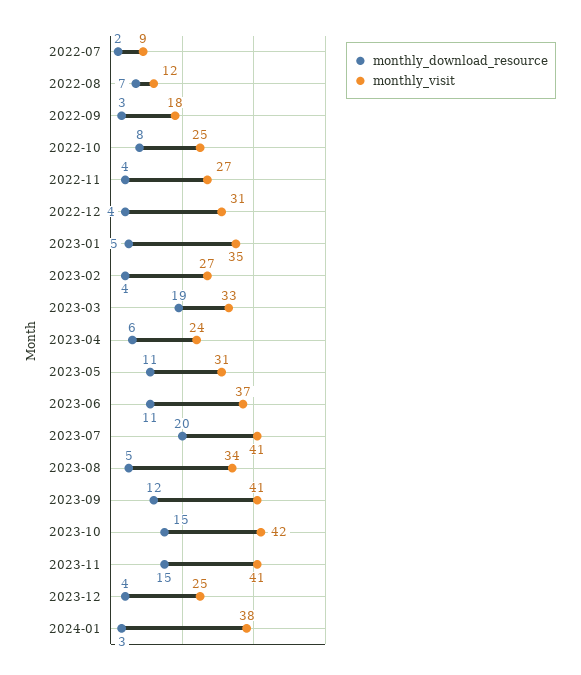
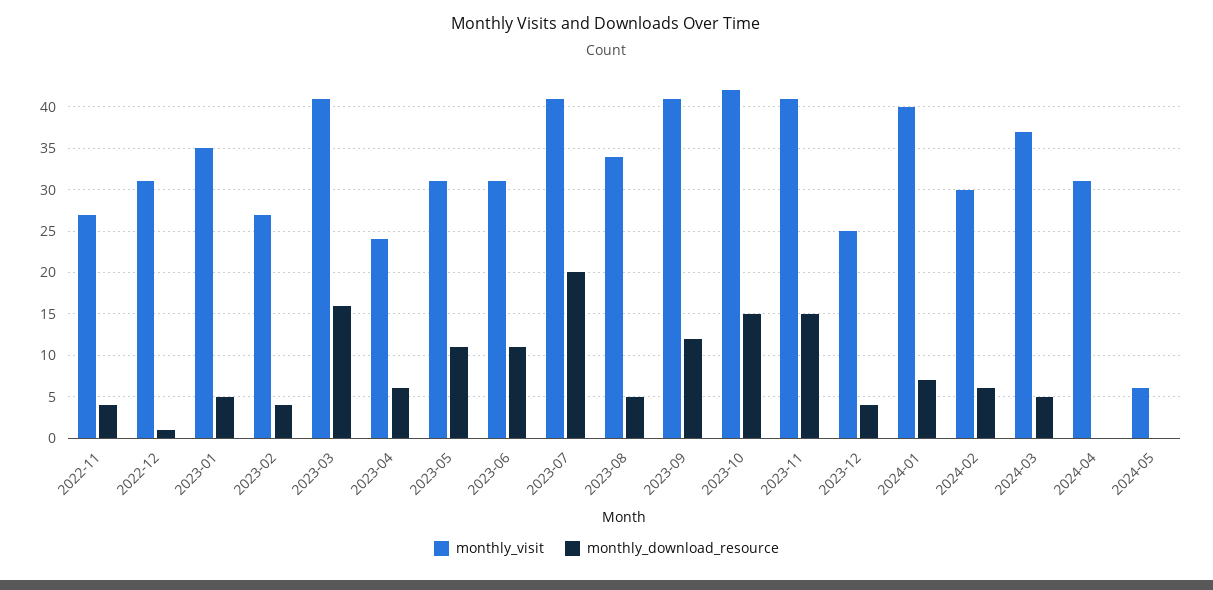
monthly_download_resource, 2022-07: 2 -> none
monthly_visit, 2022-07: 9 -> none
monthly_download_resource, 2022-08: 7 -> none
monthly_visit, 2022-08: 12 -> none
monthly_download_resource, 2022-09: 3 -> none
monthly_visit, 2022-09: 18 -> none
monthly_download_resource, 2022-10: 8 -> none
monthly_visit, 2022-10: 25 -> none
monthly_download_resource, 2022-12: 4 -> 1
monthly_download_resource, 2023-03: 19 -> 16
monthly_visit, 2023-03: 33 -> 41
monthly_visit, 2023-06: 37 -> 31
monthly_download_resource, 2024-01: 3 -> 7
monthly_visit, 2024-01: 38 -> 40
monthly_visit, 2024-02: none -> 30
monthly_download_resource, 2024-02: none -> 6
monthly_visit, 2024-03: none -> 37
monthly_download_resource, 2024-03: none -> 5
monthly_visit, 2024-04: none -> 31
monthly_download_resource, 2024-04: none -> 0
monthly_visit, 2024-05: none -> 6
monthly_download_resource, 2024-05: none -> 0

